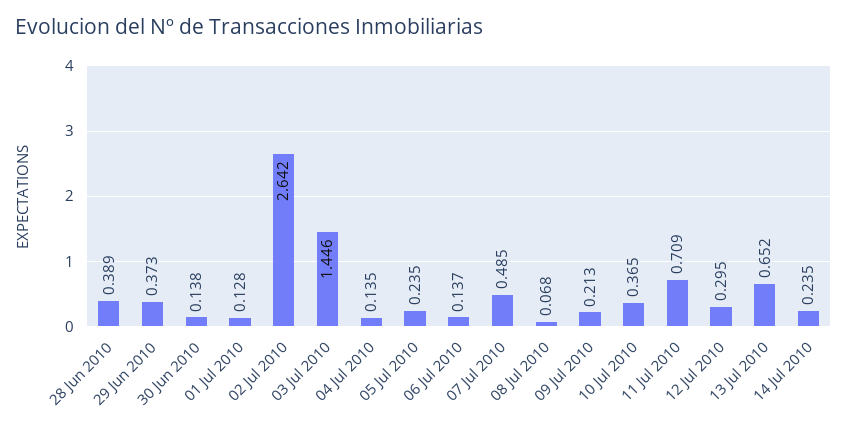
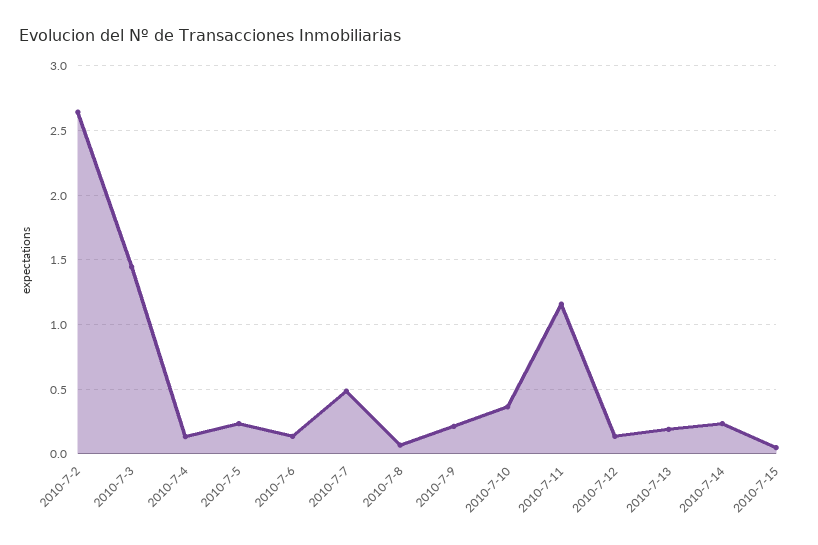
28 Jun 2010: 0.389 -> none
29 Jun 2010: 0.373 -> none
30 Jun 2010: 0.138 -> none
01 Jul 2010: 0.128 -> none
11 Jul 2010: 0.709 -> 1.15
12 Jul 2010: 0.295 -> 0.15
13 Jul 2010: 0.652 -> 0.2
2010-7-15: none -> 0.05

